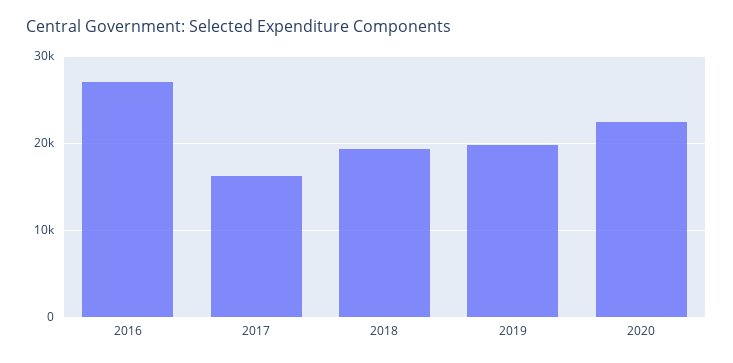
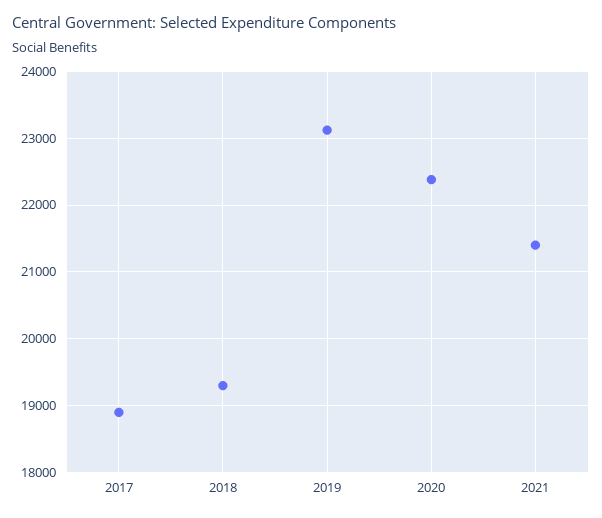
2016: 27000 -> none
2017: 16000 -> 18900
2019: 20000 -> 23100
2021: none -> 21400

